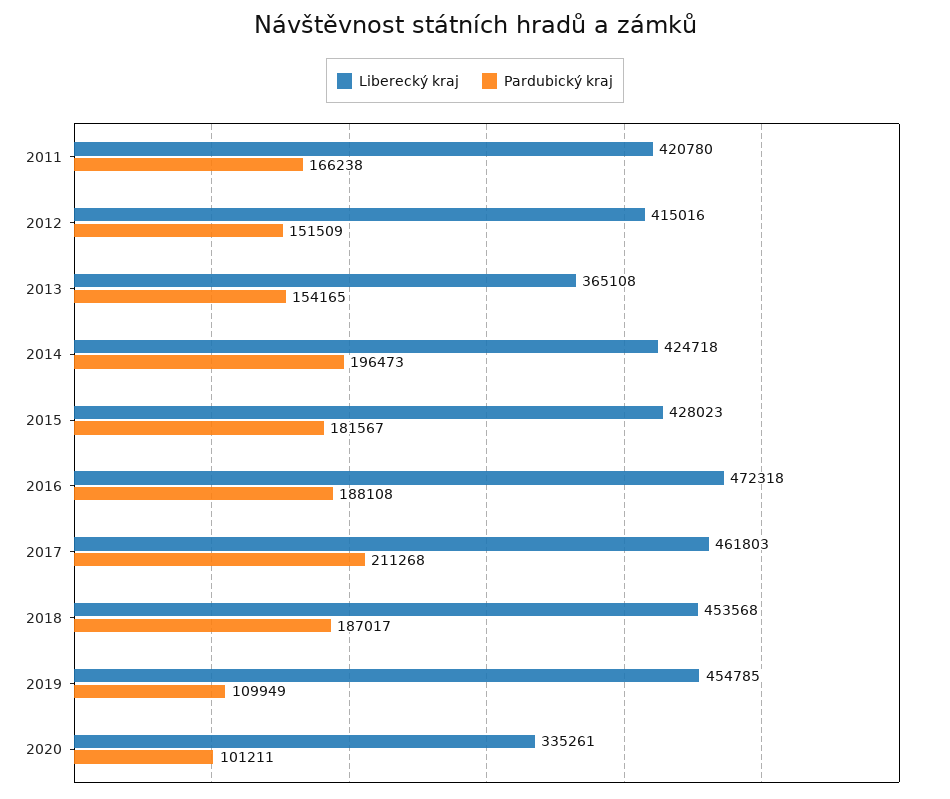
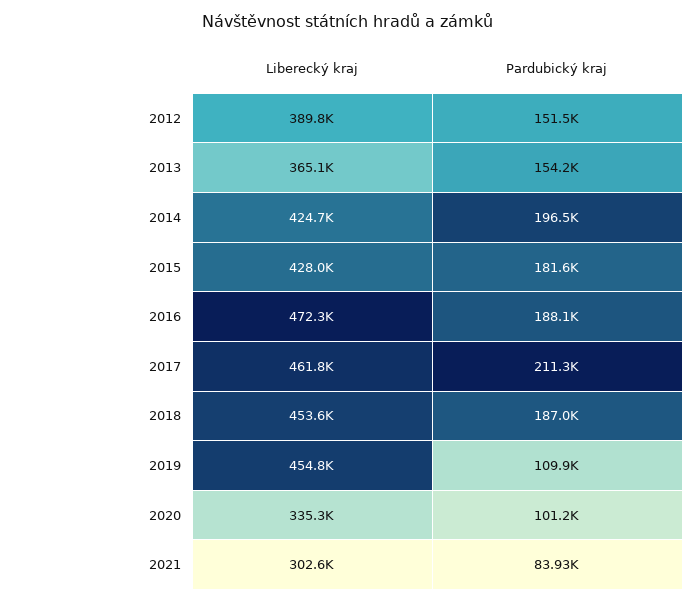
Liberecký kraj, 2011: 420780 -> none
Pardubický kraj, 2011: 166238 -> none
Liberecký kraj, 2012: 415016 -> 389800
Liberecký kraj, 2021: none -> 302600
Pardubický kraj, 2021: none -> 83930

